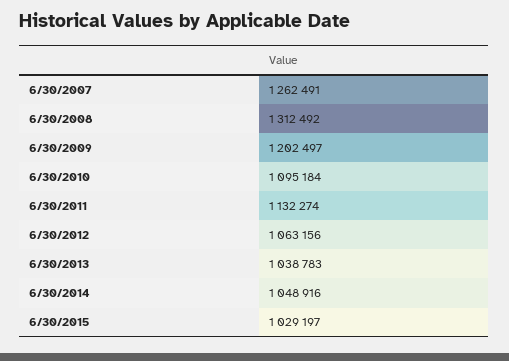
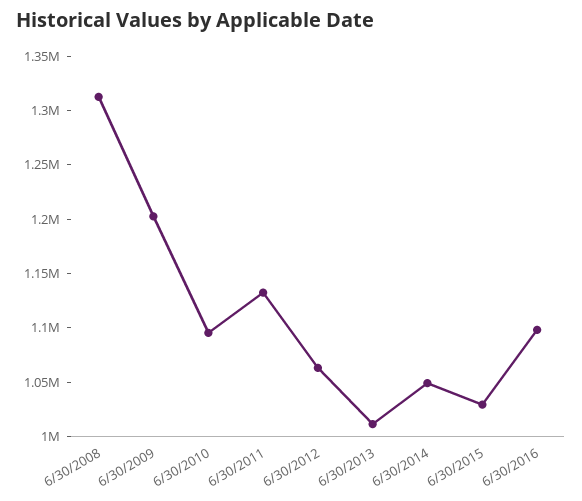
6/30/2007: 1262491 -> none
6/30/2013: 1038783 -> 1010000
6/30/2016: none -> 1100000

